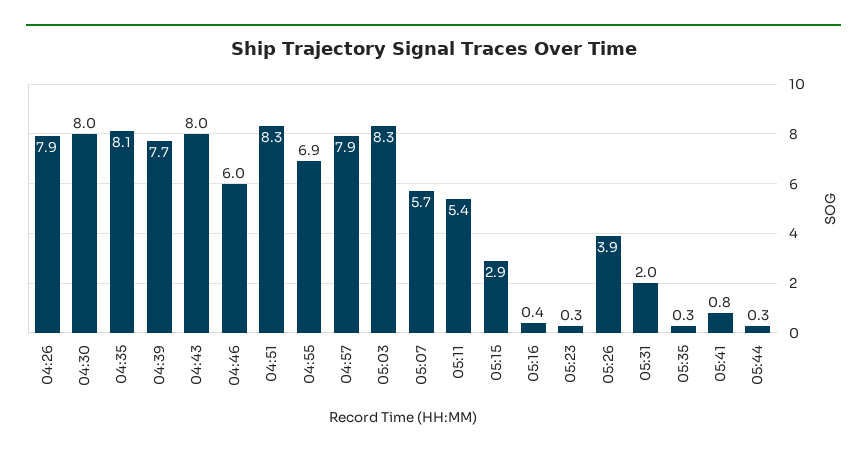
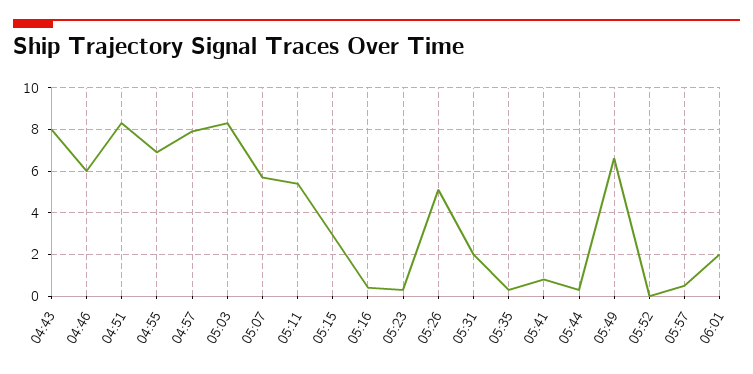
04:26: 7.9 -> none
04:30: 8 -> none
04:35: 8.1 -> none
04:39: 7.7 -> none
05:26: 3.9 -> 5
05:49: none -> 6.5
05:52: none -> 0
05:57: none -> 0.5
06:01: none -> 2

